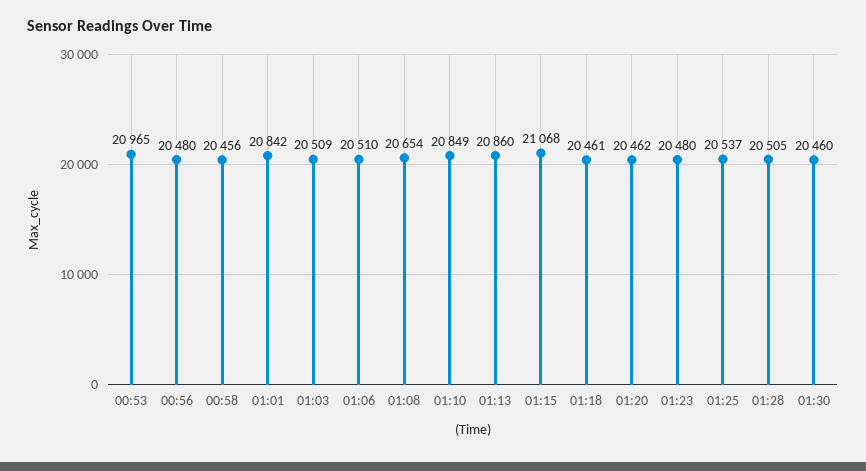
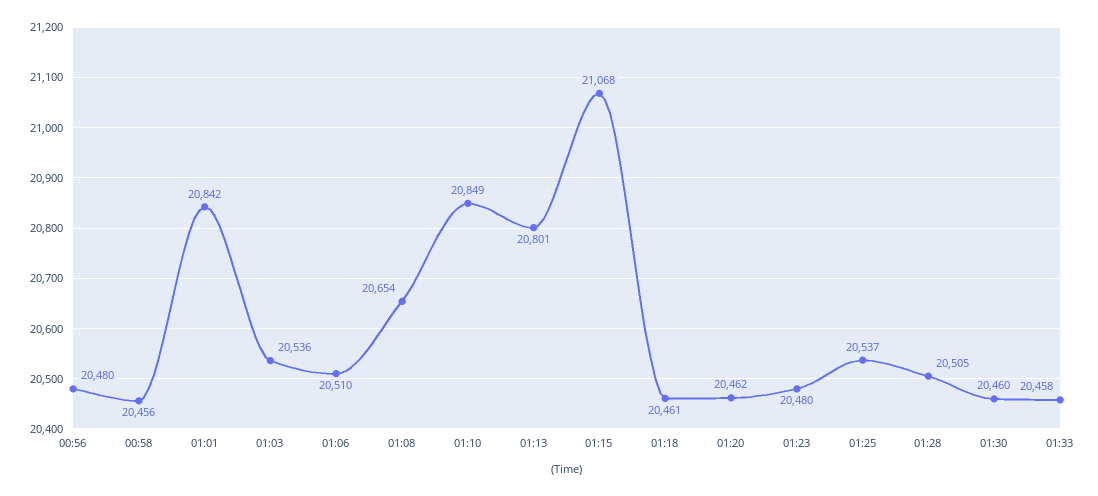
00:53: 20965 -> none
01:03: 20509 -> 20536
01:13: 20860 -> 20801
01:33: none -> 20458

